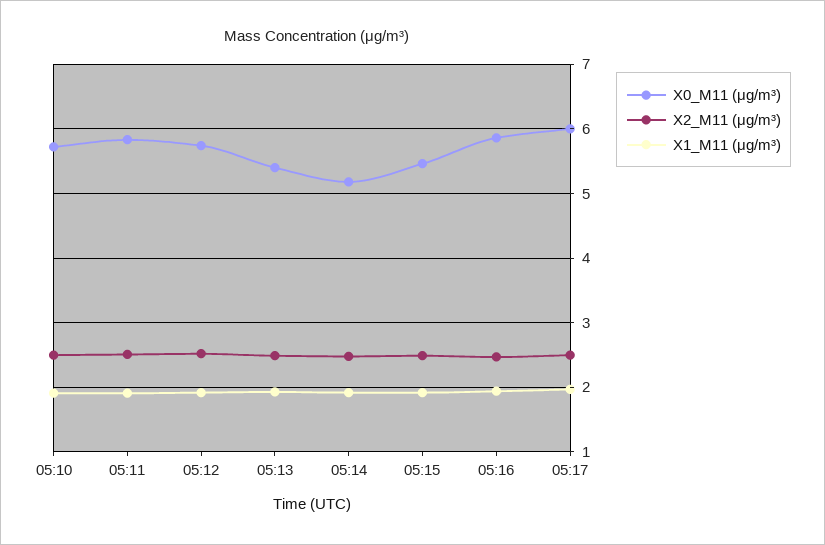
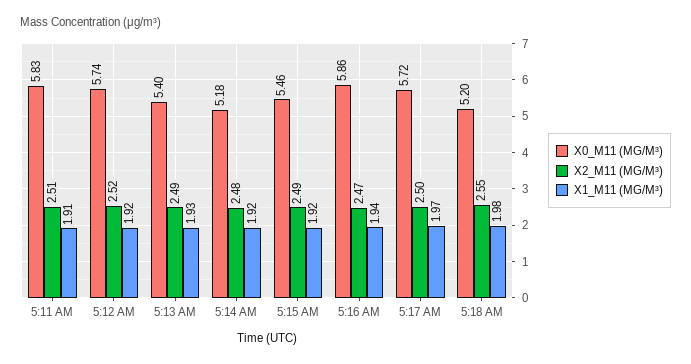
X0_M11 (μg/m³), 05:10: 5.7 -> none
X2_M11 (μg/m³), 05:10: 2.5 -> none
X1_M11 (μg/m³), 05:10: 1.9 -> none
X0_M11 (μg/m³), 05:17: 6 -> 5.72
X0_M11 (μg/m³), 5:18 AM: none -> 5.2
X2_M11 (μg/m³), 5:18 AM: none -> 2.55
X1_M11 (μg/m³), 5:18 AM: none -> 1.98

